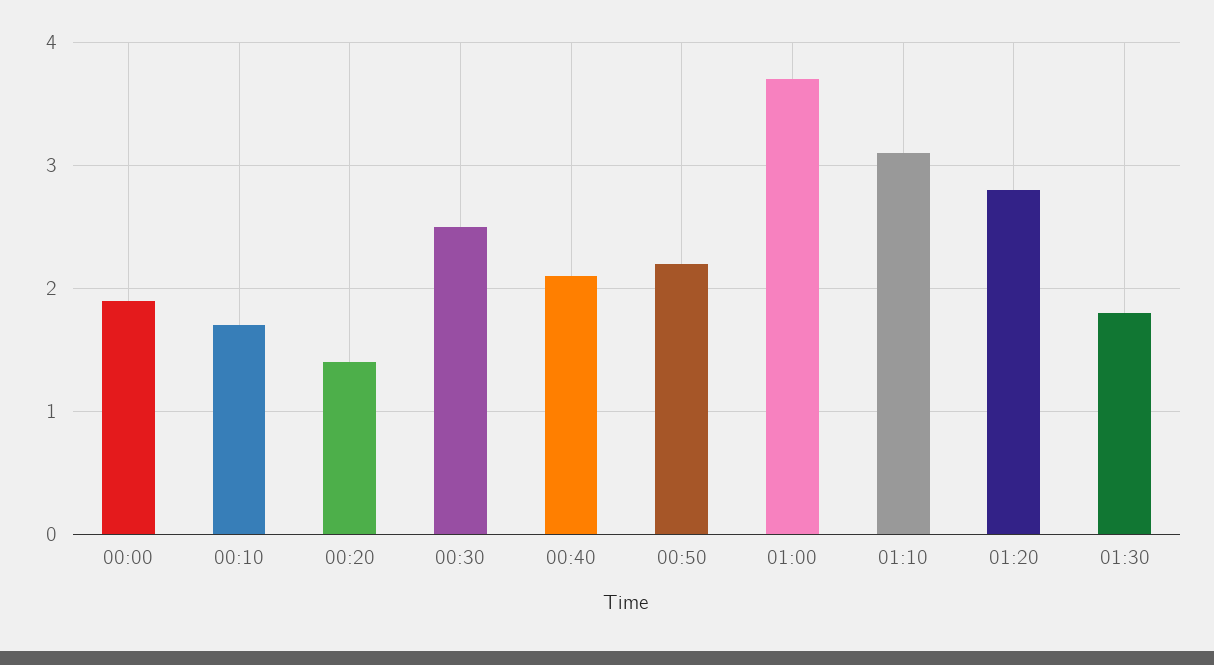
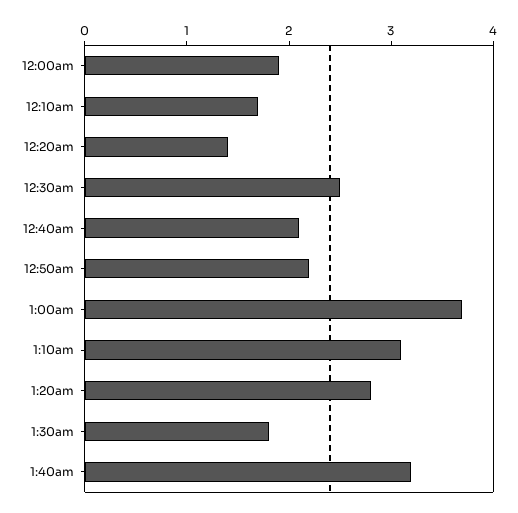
1:40am: none -> 3.2

